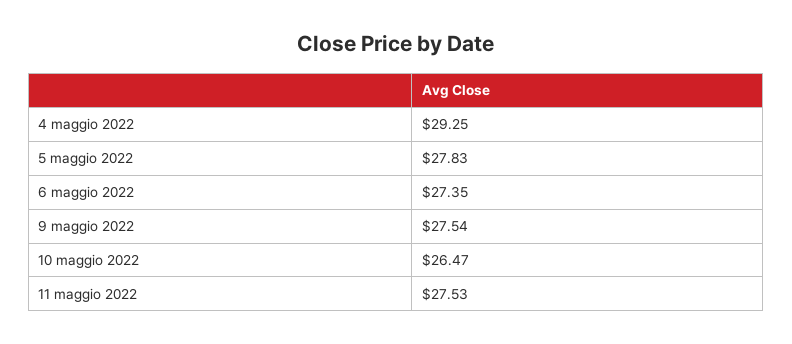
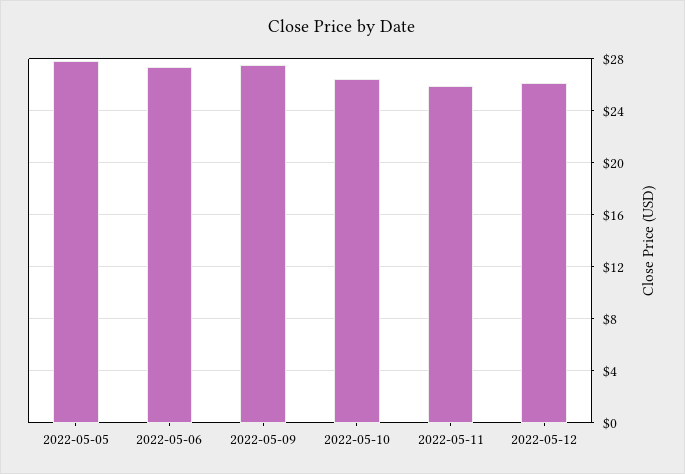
4 maggio 2022: 29.25 -> none
11 maggio 2022: 27.53 -> 26
2022-05-12: none -> 26

